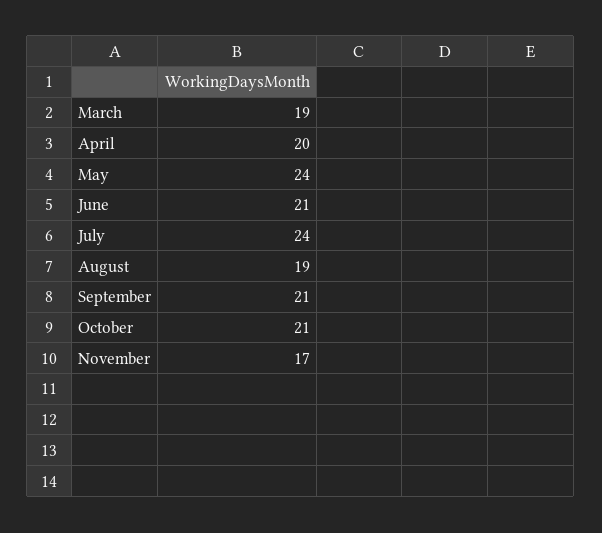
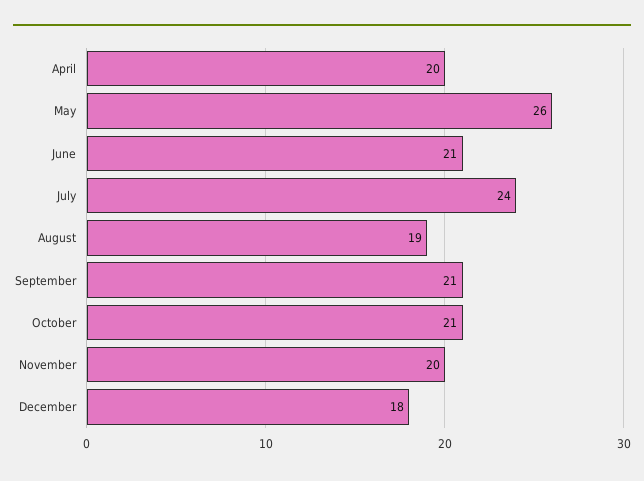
March: 19 -> none
May: 24 -> 26
November: 17 -> 20
December: none -> 18

